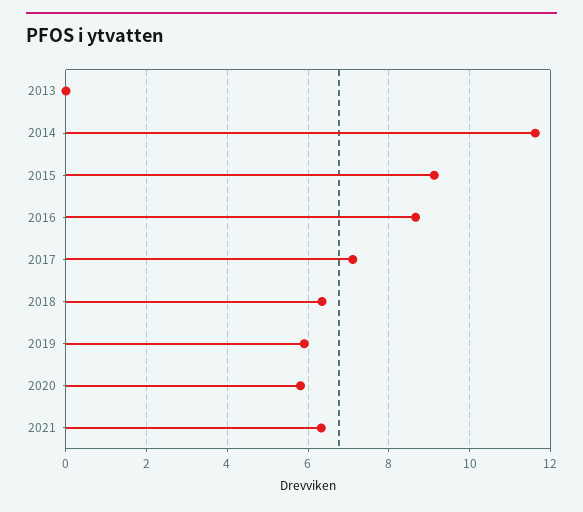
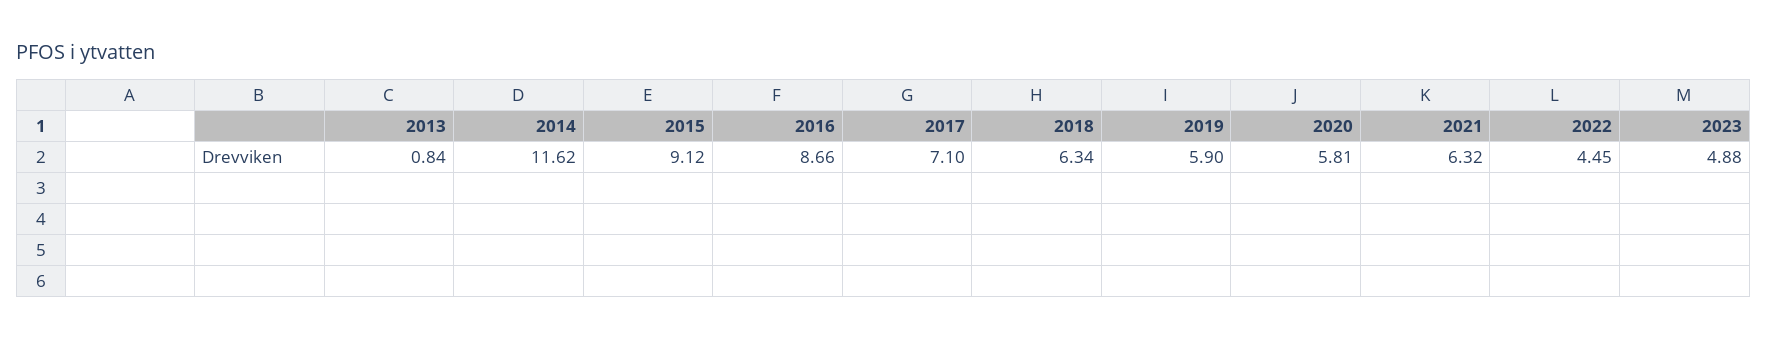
2013: 0 -> 0.84
2022: none -> 4.45
2023: none -> 4.88

